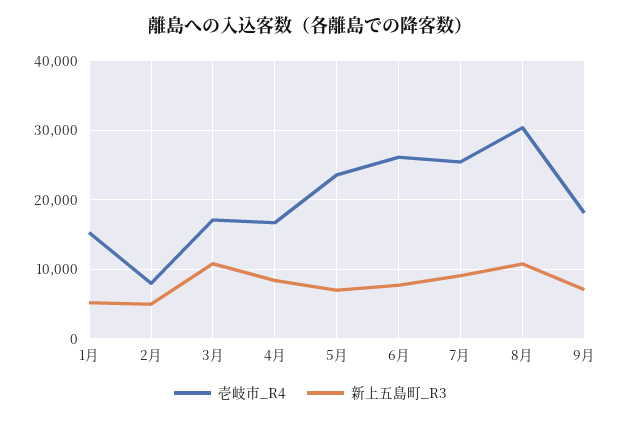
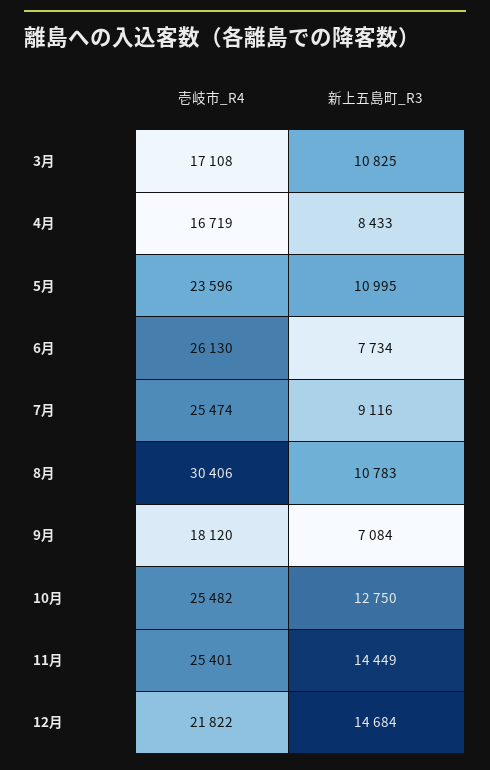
壱岐市_R4, 1月: 15000 -> none
新上五島町_R3, 1月: 5000 -> none
壱岐市_R4, 2月: 8000 -> none
新上五島町_R3, 2月: 5000 -> none
新上五島町_R3, 5月: 7000 -> 10995
壱岐市_R4, 10月: none -> 25482
新上五島町_R3, 10月: none -> 12750
壱岐市_R4, 11月: none -> 25401
新上五島町_R3, 11月: none -> 14449
壱岐市_R4, 12月: none -> 21822
新上五島町_R3, 12月: none -> 14684

